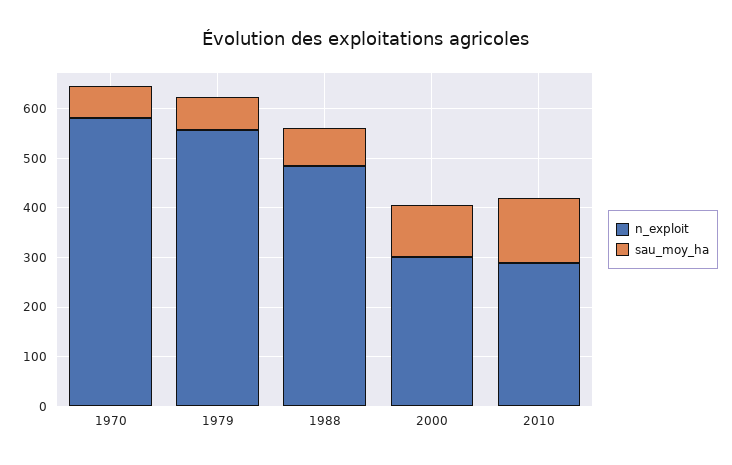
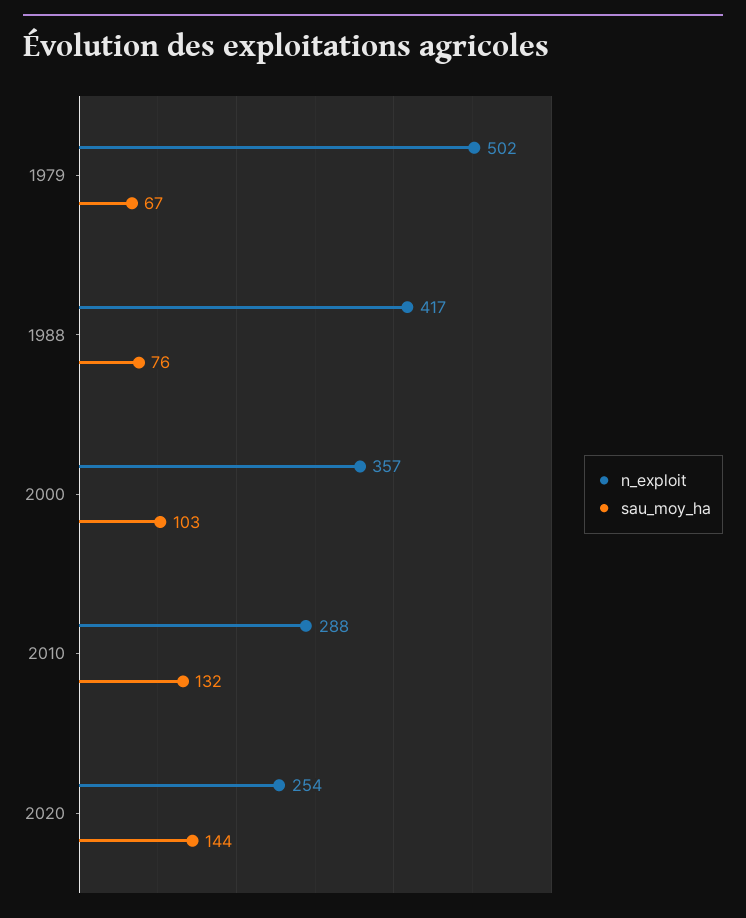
n_exploit, 1970: 580 -> none
sau_moy_ha, 1970: 60 -> none
n_exploit, 1979: 560 -> 502
n_exploit, 1988: 480 -> 417
n_exploit, 2000: 300 -> 357
n_exploit, 2020: none -> 254
sau_moy_ha, 2020: none -> 144

